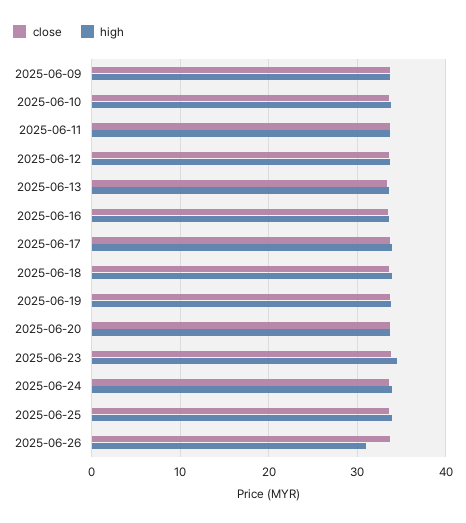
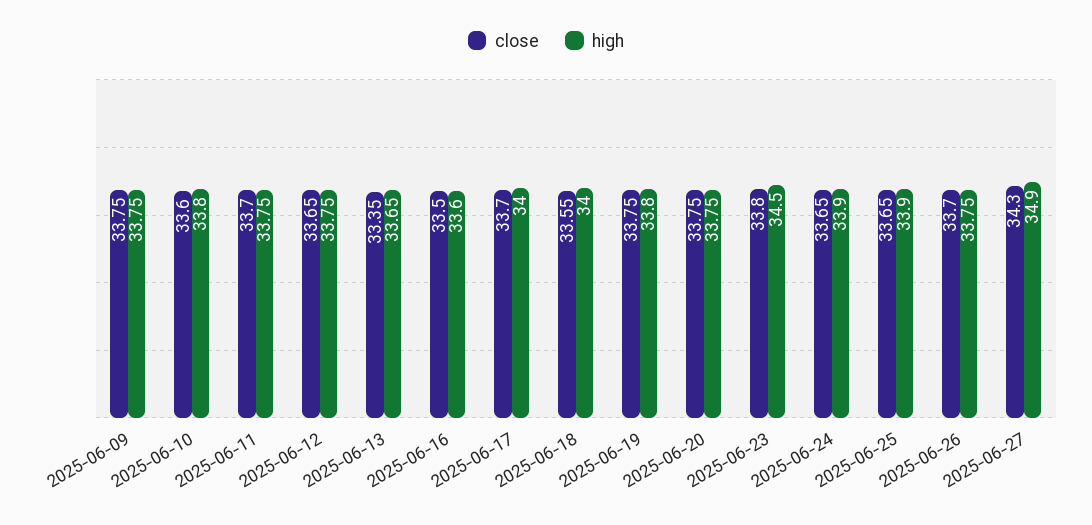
high, 2025-06-26: 31 -> 33.75
close, 2025-06-27: none -> 34.3
high, 2025-06-27: none -> 34.9

